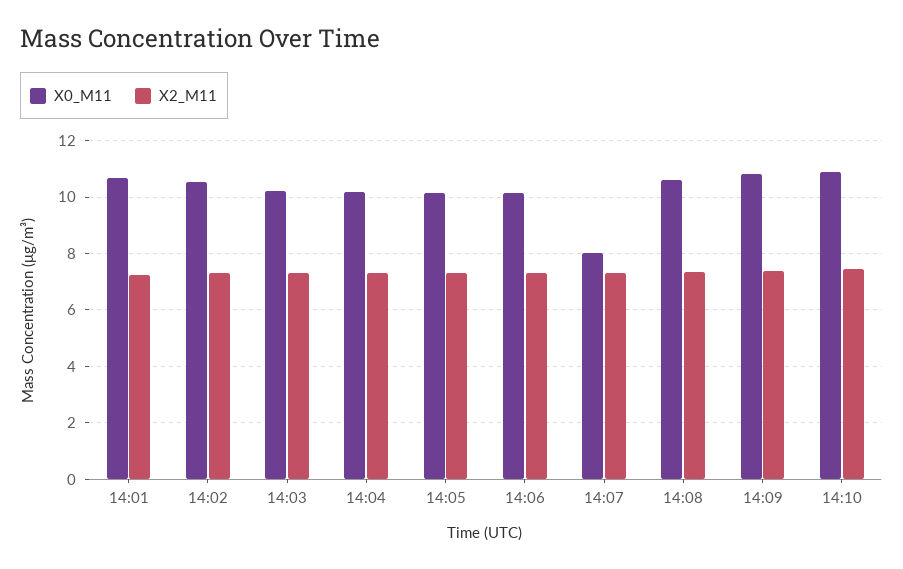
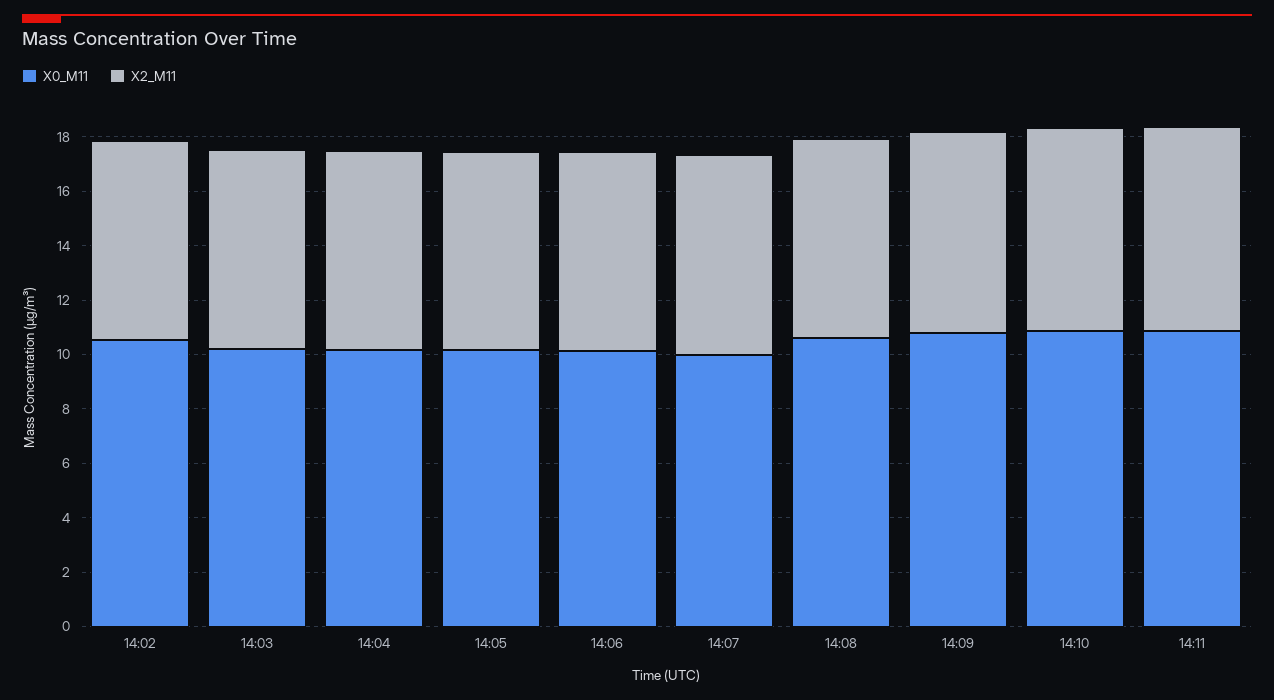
X0_M11, 14:01: 10.75 -> none
X2_M11, 14:01: 7.25 -> none
X0_M11, 14:07: 8 -> 10
X0_M11, 14:11: none -> 11
X2_M11, 14:11: none -> 7.5

